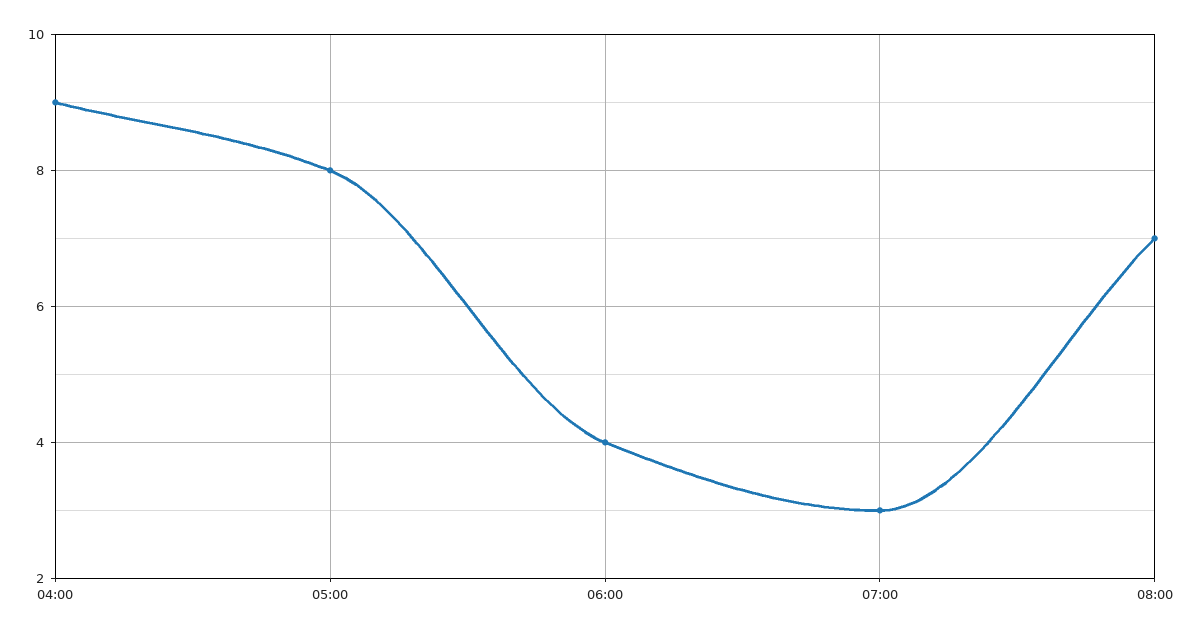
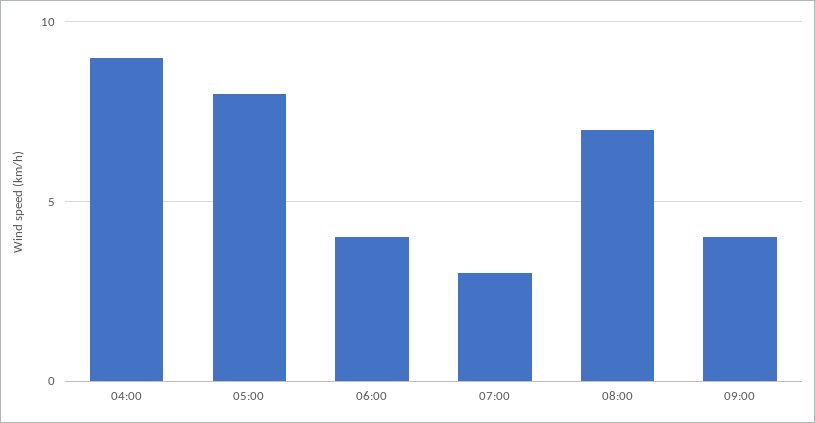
09:00: none -> 4

